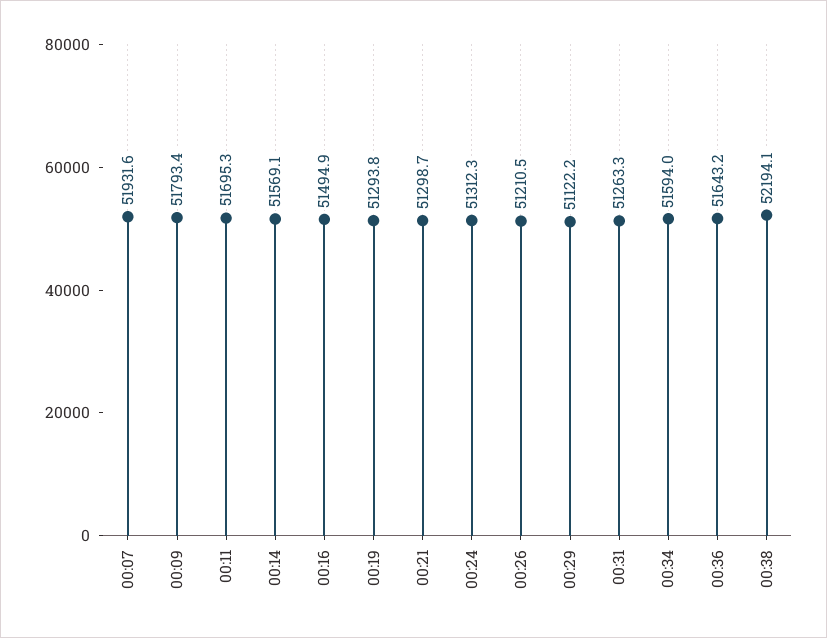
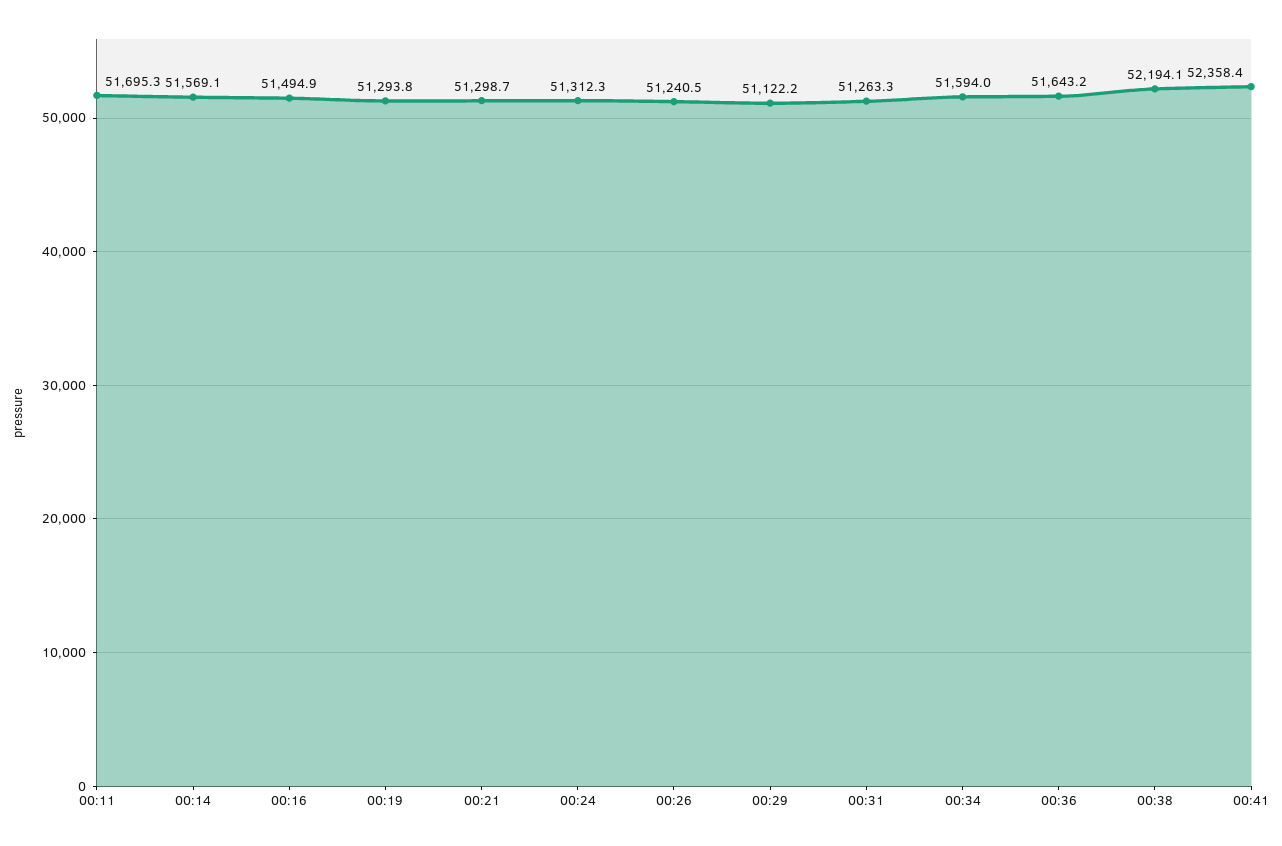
00:07: 51931.6 -> none
00:09: 51793.4 -> none
00:26: 51210.5 -> 51240.5
00:41: none -> 52358.4

